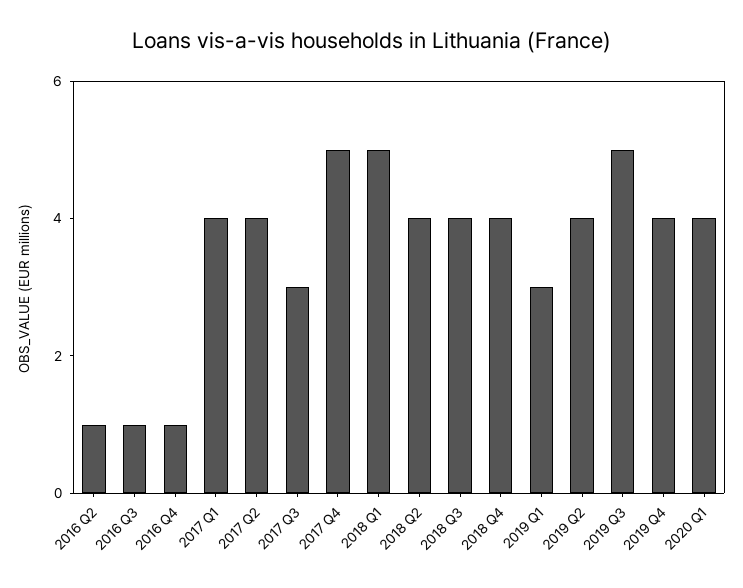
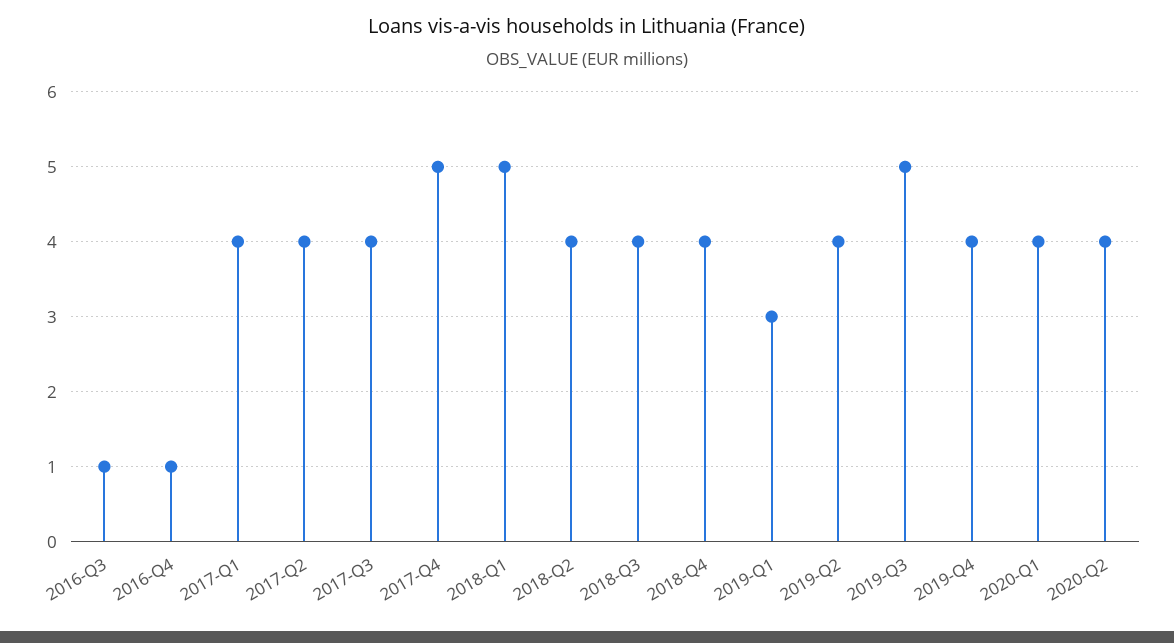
2016 Q2: 1 -> none
2017 Q3: 3 -> 4
2020-Q2: none -> 4

